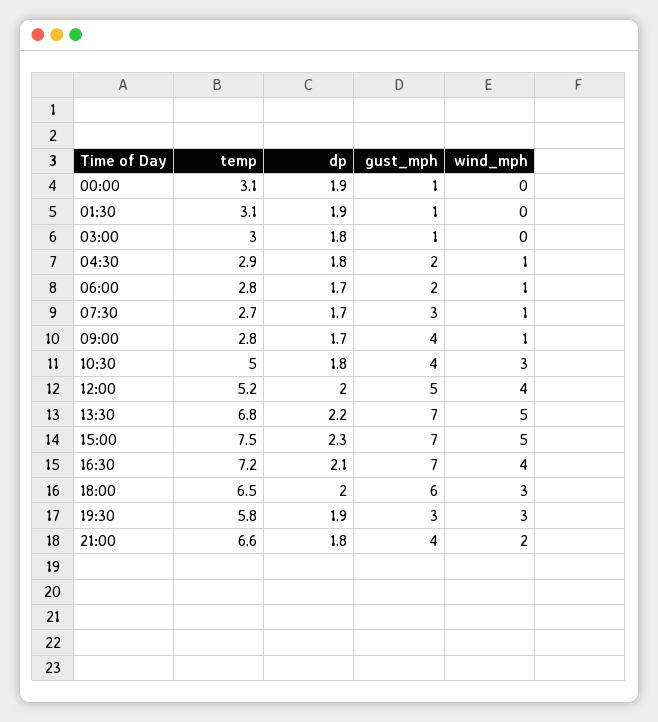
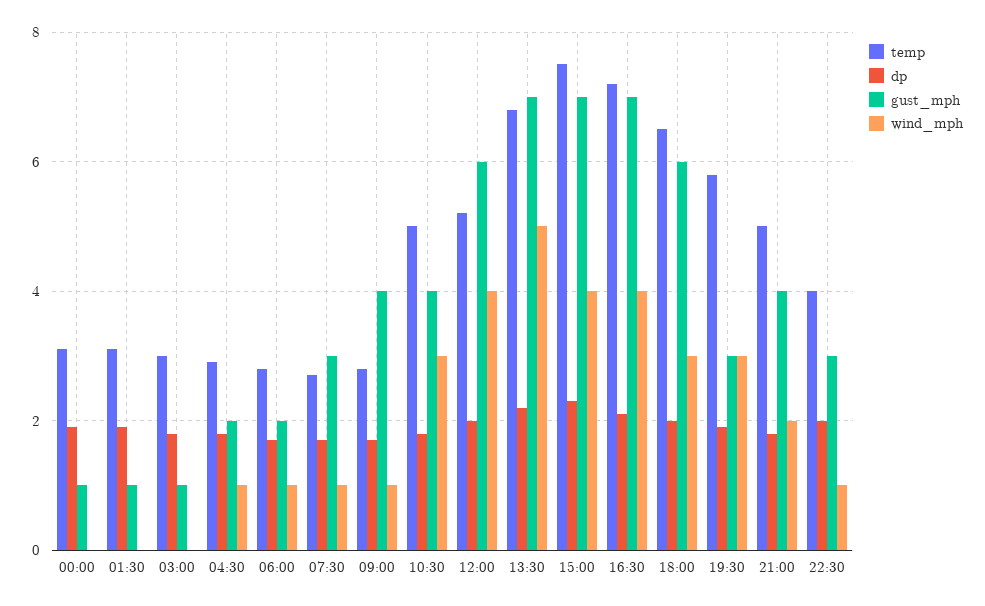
gust_mph, 12:00: 5 -> 6
wind_mph, 15:00: 5 -> 4
temp, 21:00: 6.6 -> 5
temp, 22:30: none -> 4
dp, 22:30: none -> 2
gust_mph, 22:30: none -> 3
wind_mph, 22:30: none -> 1

